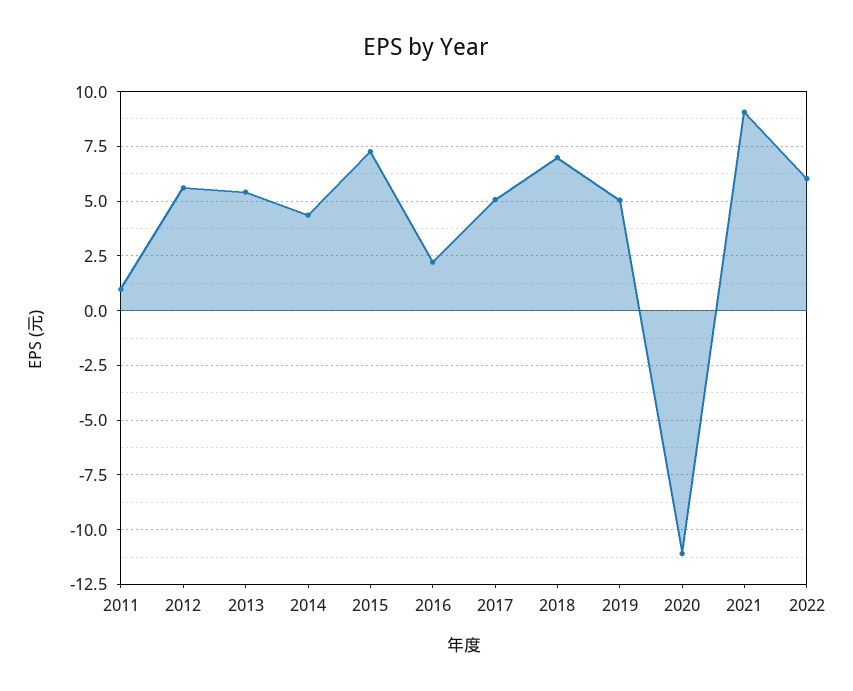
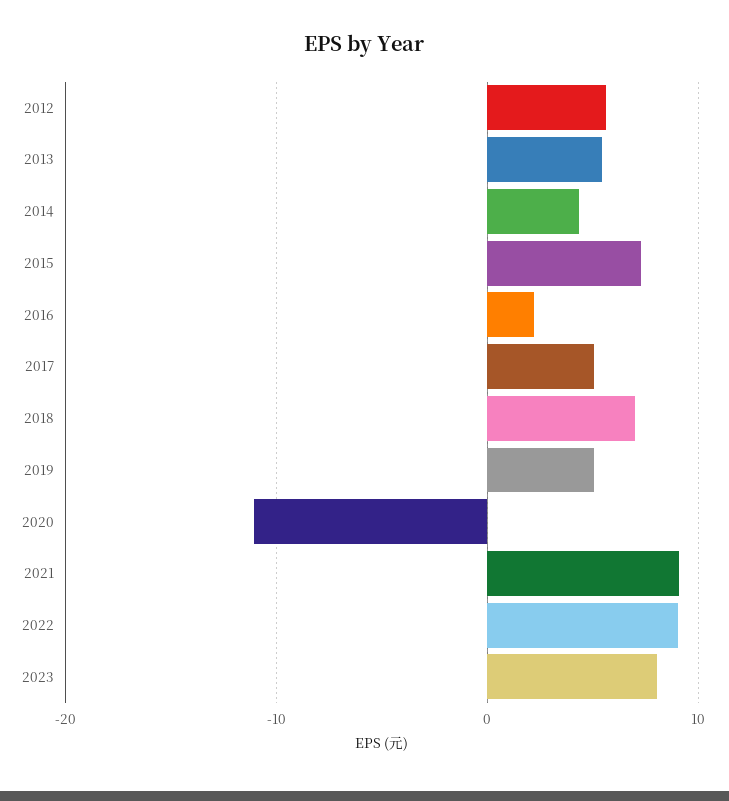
2011: 1 -> none
2022: 6 -> 9
2023: none -> 8

